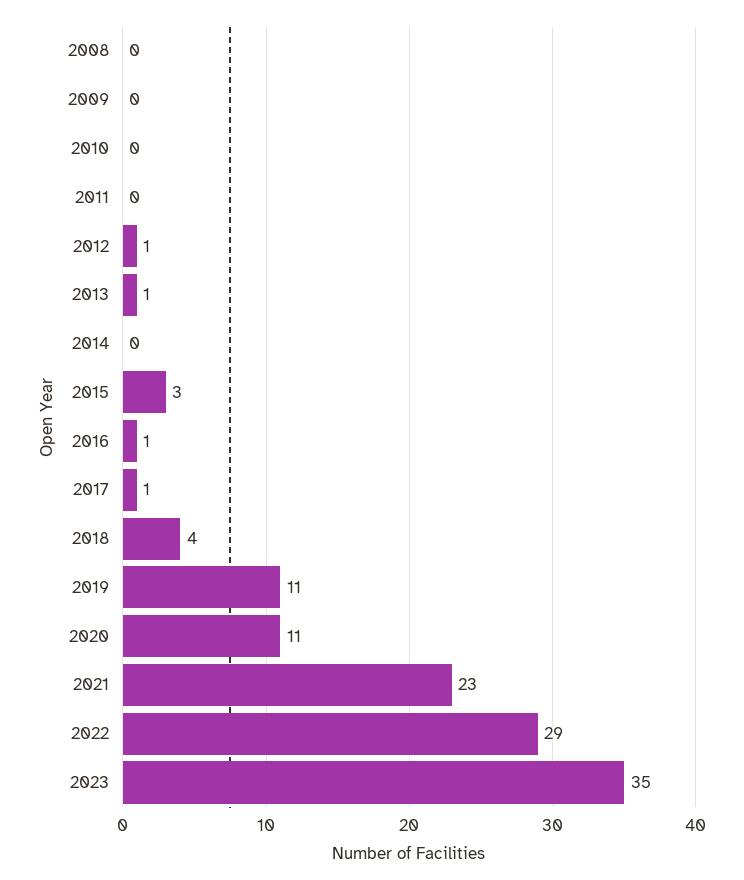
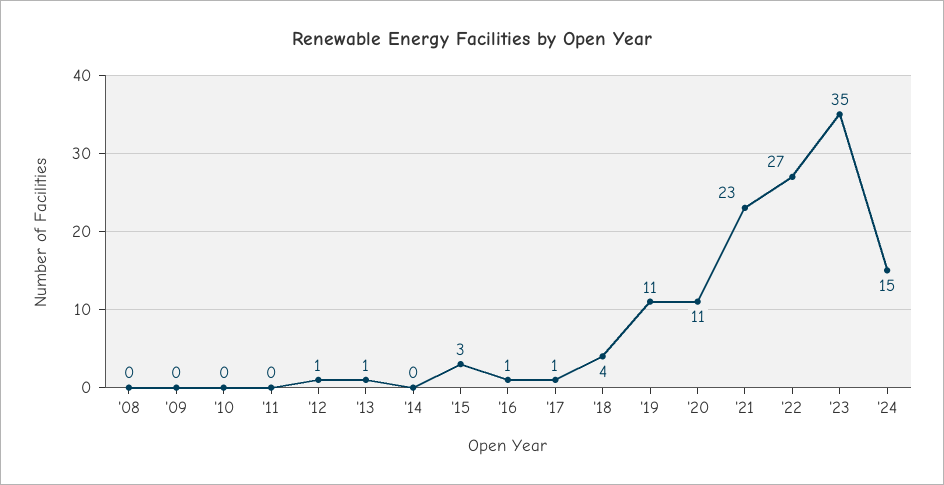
2022: 29 -> 27
'24: none -> 15

